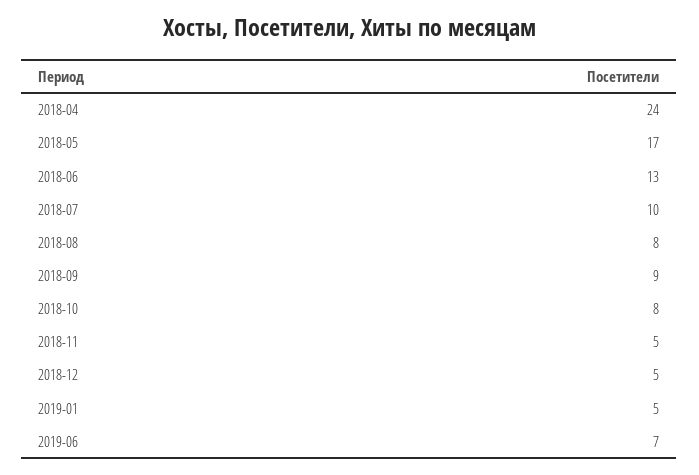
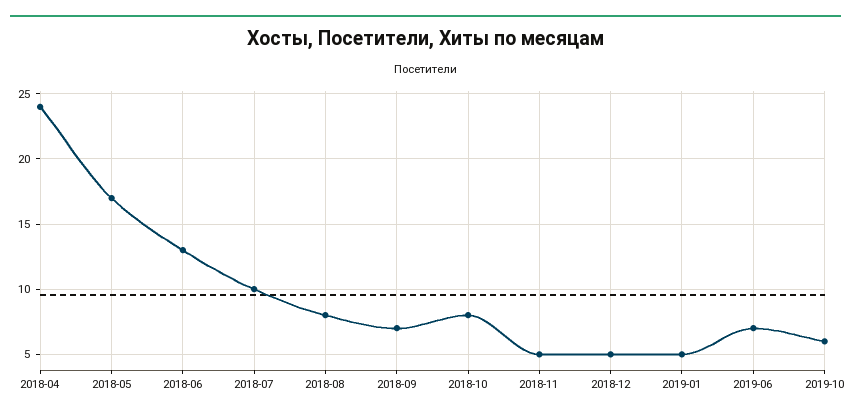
2018-09: 9 -> 7
2019-10: none -> 6

